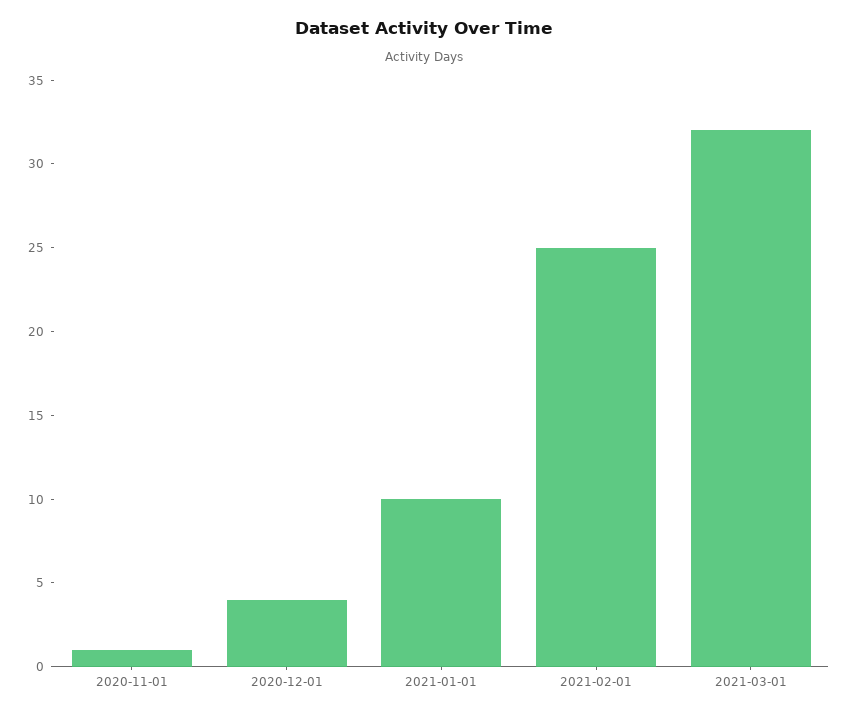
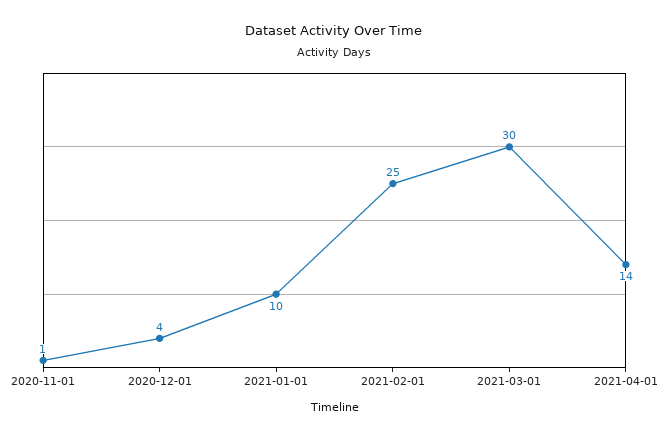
2021-03-01: 32 -> 30
2021-04-01: none -> 14

